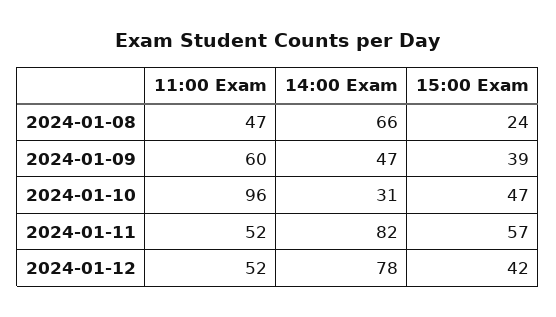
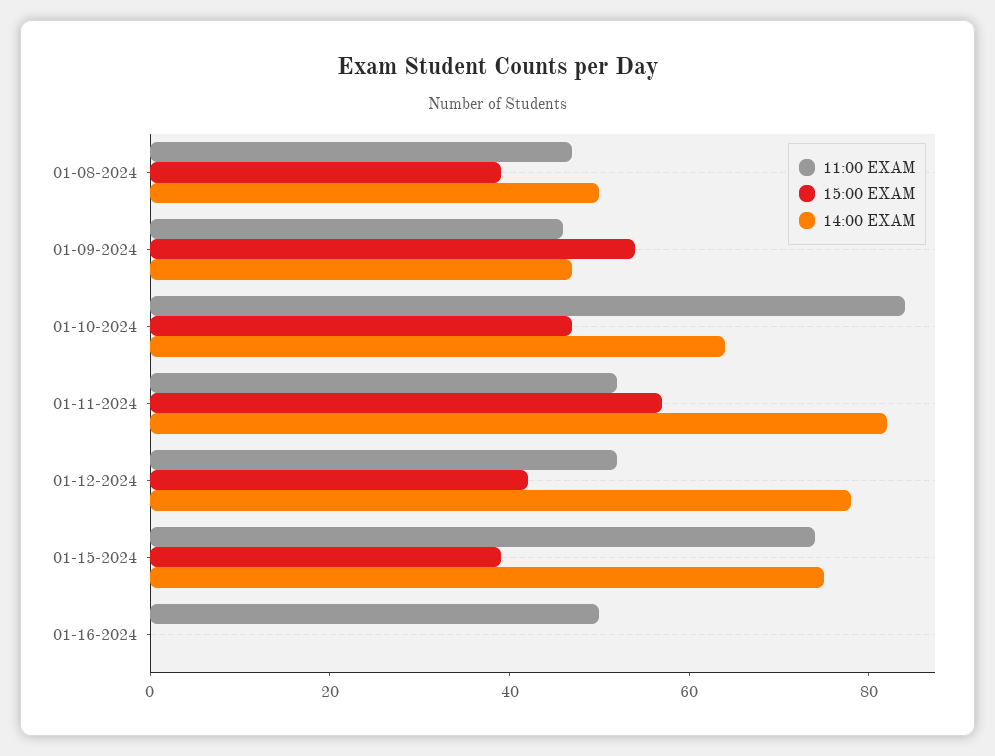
14:00 Exam, 2024-01-08: 66 -> 50
15:00 Exam, 2024-01-08: 24 -> 40
11:00 Exam, 2024-01-09: 60 -> 45
15:00 Exam, 2024-01-09: 39 -> 55
11:00 Exam, 2024-01-10: 96 -> 85
14:00 Exam, 2024-01-10: 31 -> 65
11:00 Exam, 01-15-2024: none -> 75
15:00 Exam, 01-15-2024: none -> 40
14:00 Exam, 01-15-2024: none -> 75
11:00 Exam, 01-16-2024: none -> 50
15:00 Exam, 01-16-2024: none -> 0
14:00 Exam, 01-16-2024: none -> 0

